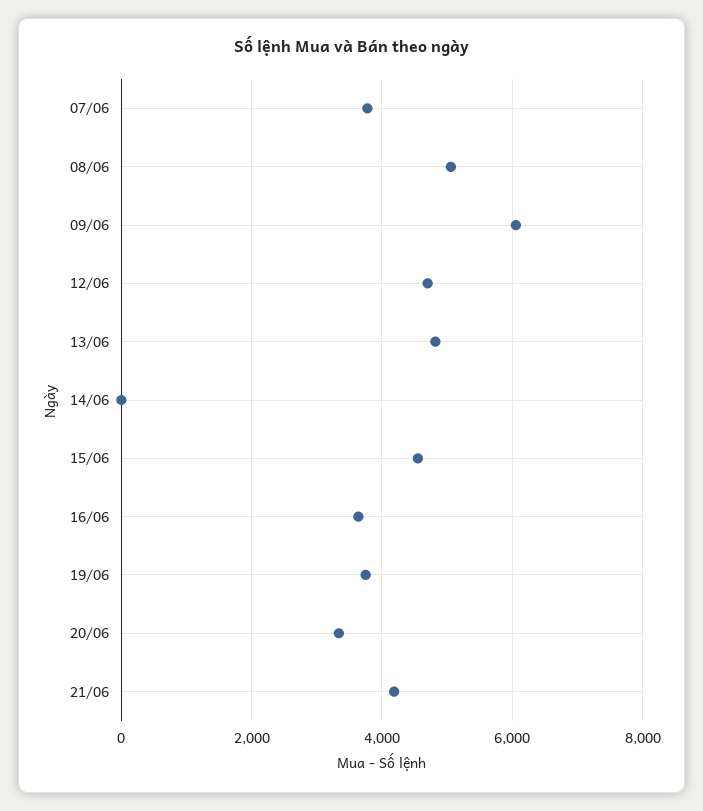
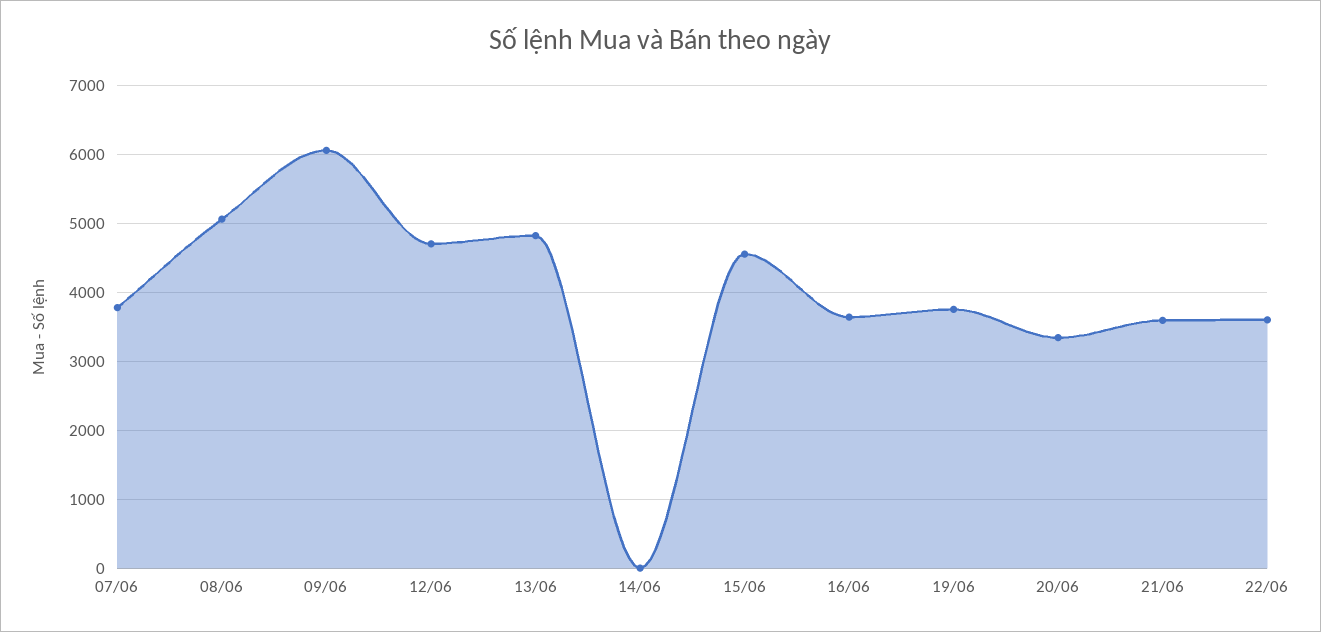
21/06: 4200 -> 3600
22/06: none -> 3600

